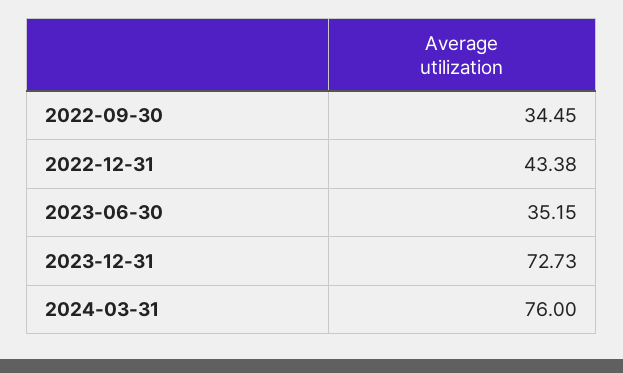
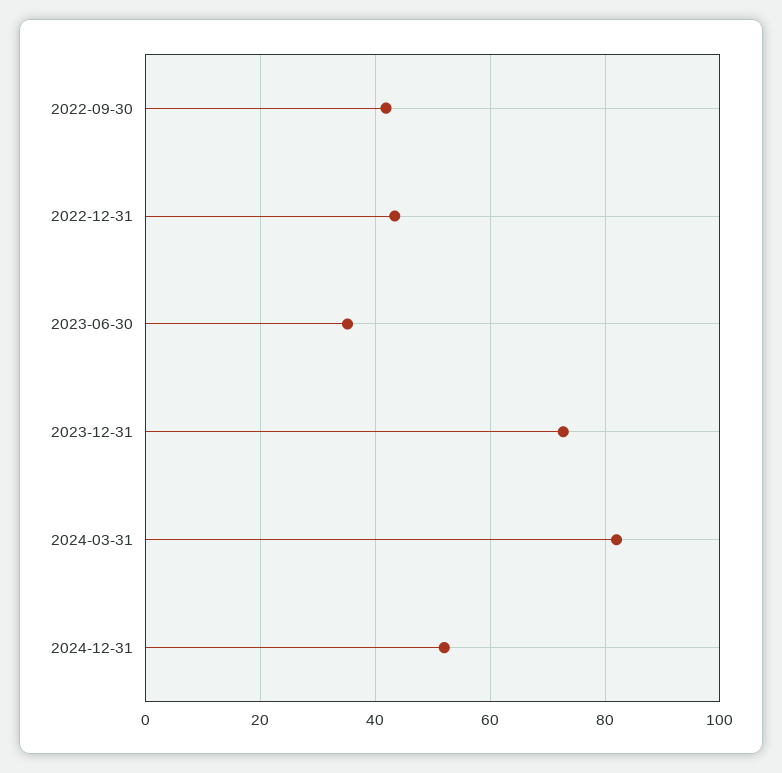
2022-09-30: 34.45 -> 42
2024-03-31: 76 -> 82
2024-12-31: none -> 52

